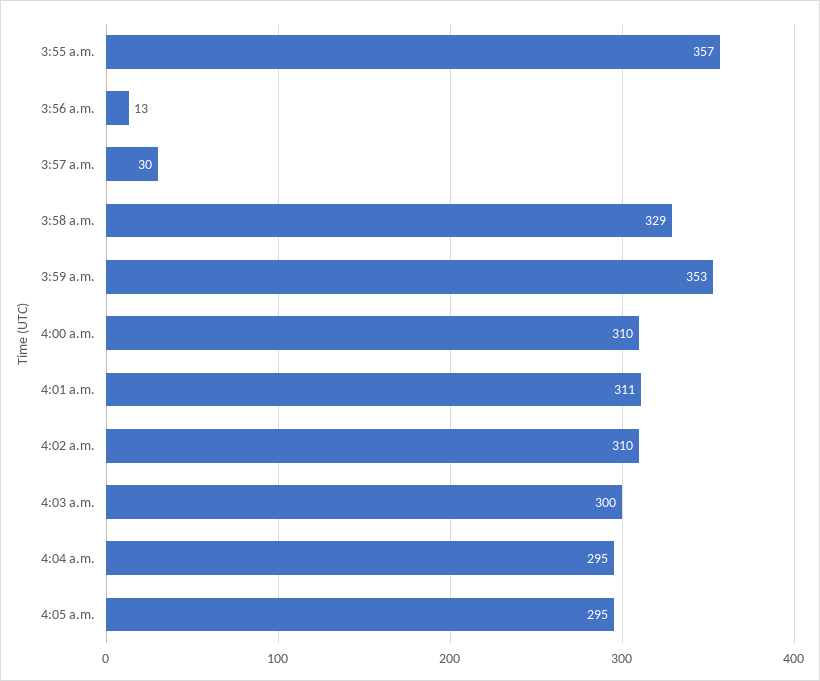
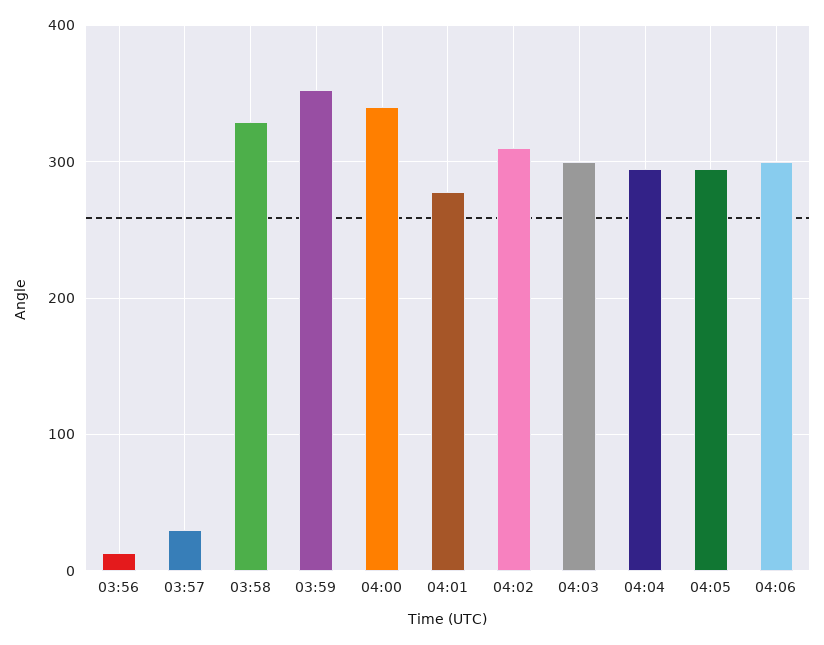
3:55 a.m.: 357 -> none
4:00 a.m.: 310 -> 340
4:01 a.m.: 311 -> 280
04:06: none -> 300

